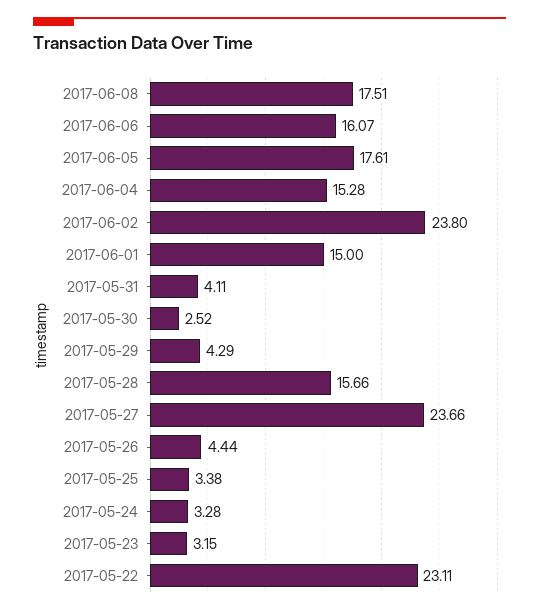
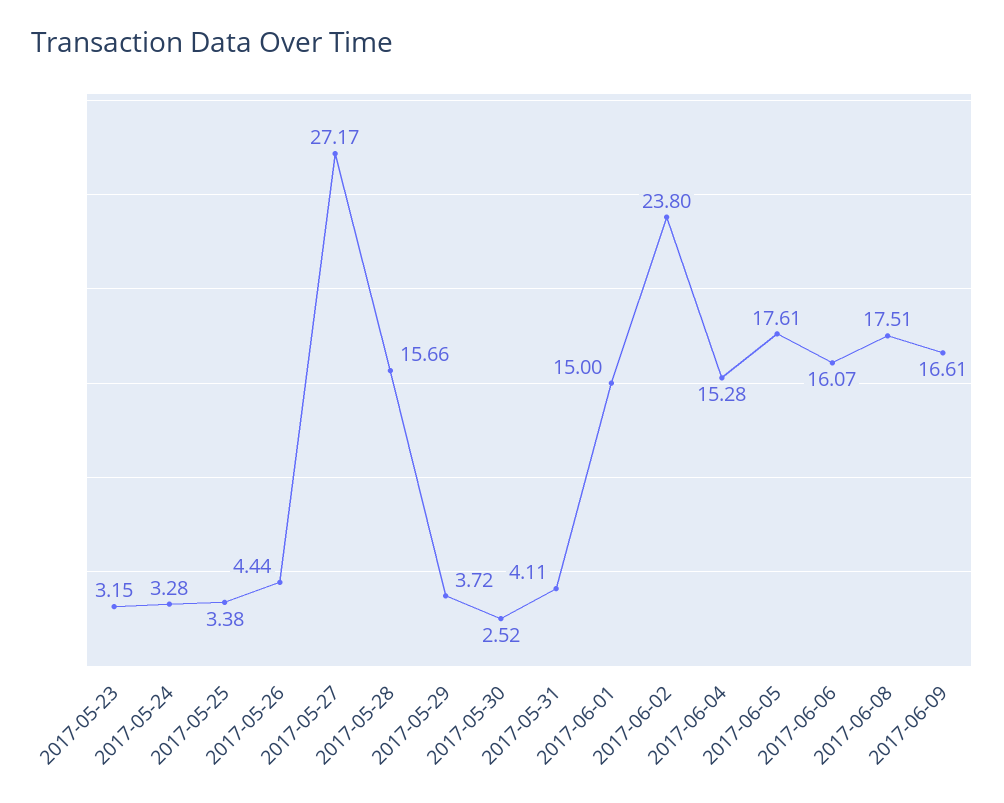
2017-05-29: 4.29 -> 3.72
2017-05-27: 23.66 -> 27.17
2017-05-22: 23.11 -> none
2017-06-09: none -> 16.61

